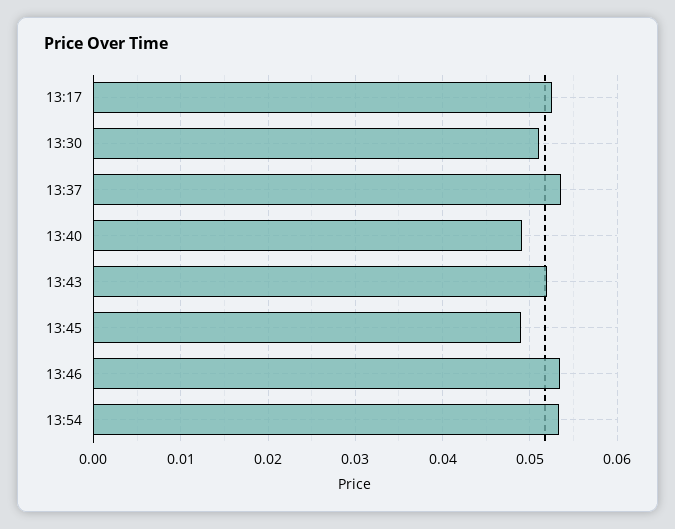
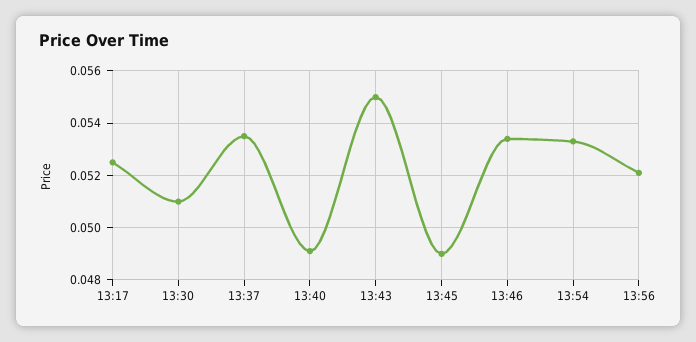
13:43: 0.052 -> 0.055
13:56: none -> 0.052

